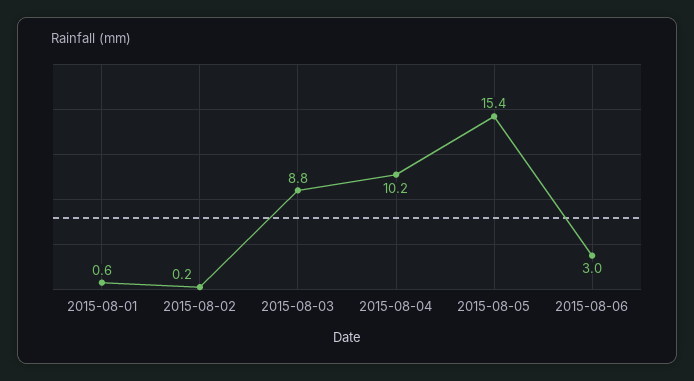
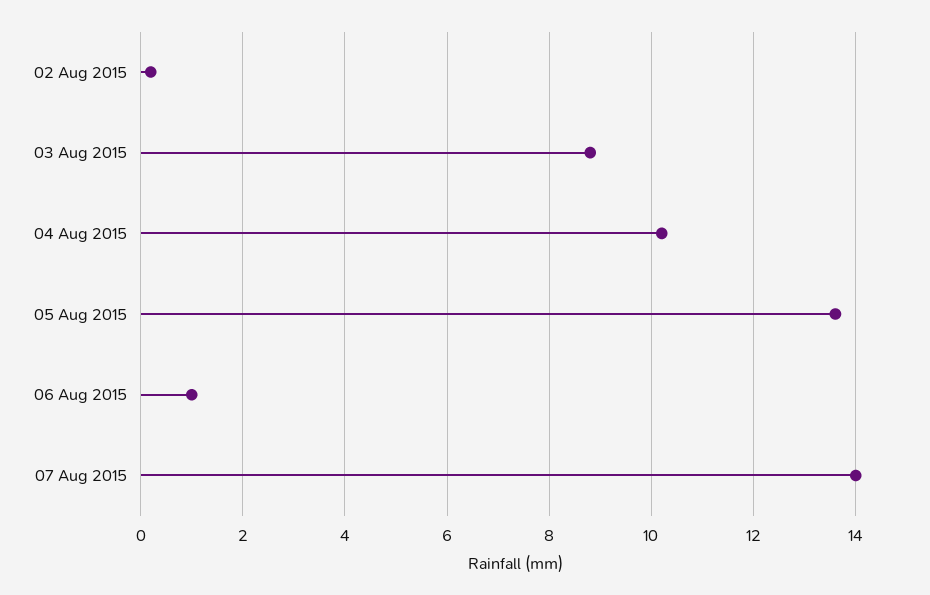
2015-08-01: 0.6 -> none
2015-08-05: 15.4 -> 13.5
2015-08-06: 3 -> 1
07 Aug 2015: none -> 14

